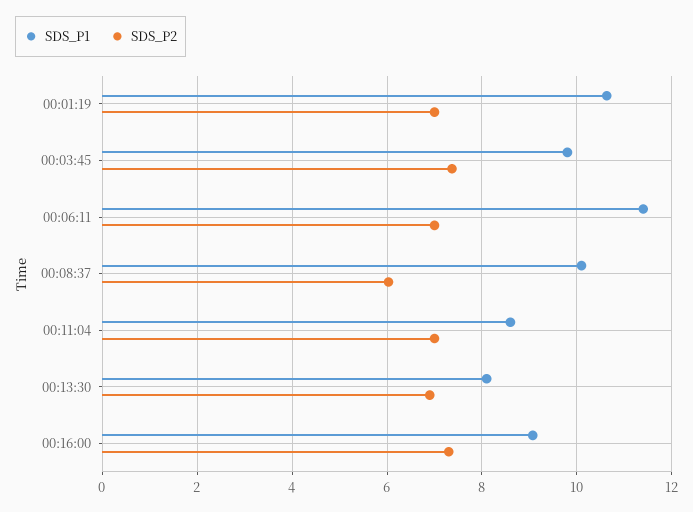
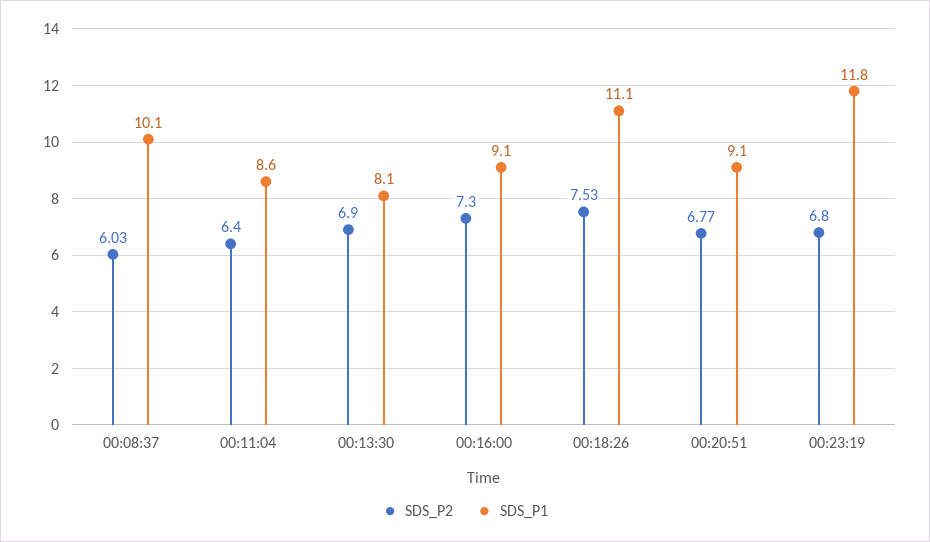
SDS_P1, 00:01:19: 10.6 -> none
SDS_P2, 00:01:19: 7 -> none
SDS_P1, 00:03:45: 9.8 -> none
SDS_P2, 00:03:45: 7.4 -> none
SDS_P1, 00:06:11: 11.4 -> none
SDS_P2, 00:06:11: 7 -> none
SDS_P2, 00:11:04: 7 -> 6.4
SDS_P2, 00:18:26: none -> 7.53
SDS_P1, 00:18:26: none -> 11.1
SDS_P2, 00:20:51: none -> 6.77
SDS_P1, 00:20:51: none -> 9.1
SDS_P2, 00:23:19: none -> 6.8
SDS_P1, 00:23:19: none -> 11.8

